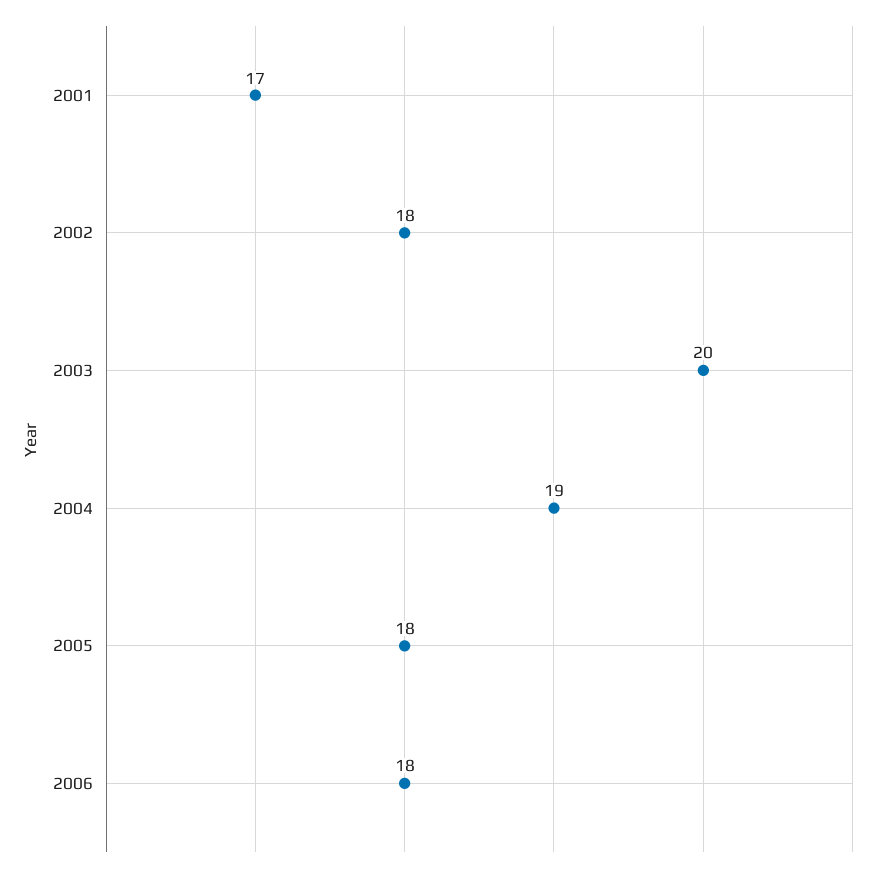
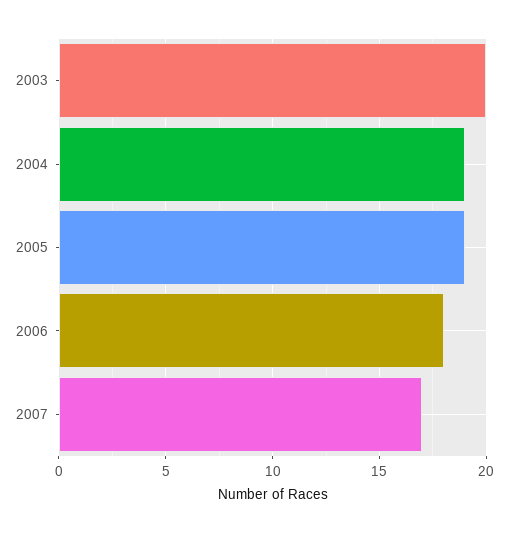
2001: 17 -> none
2002: 18 -> none
2005: 18 -> 19
2007: none -> 17

